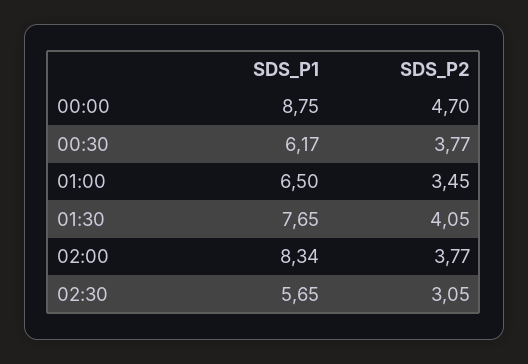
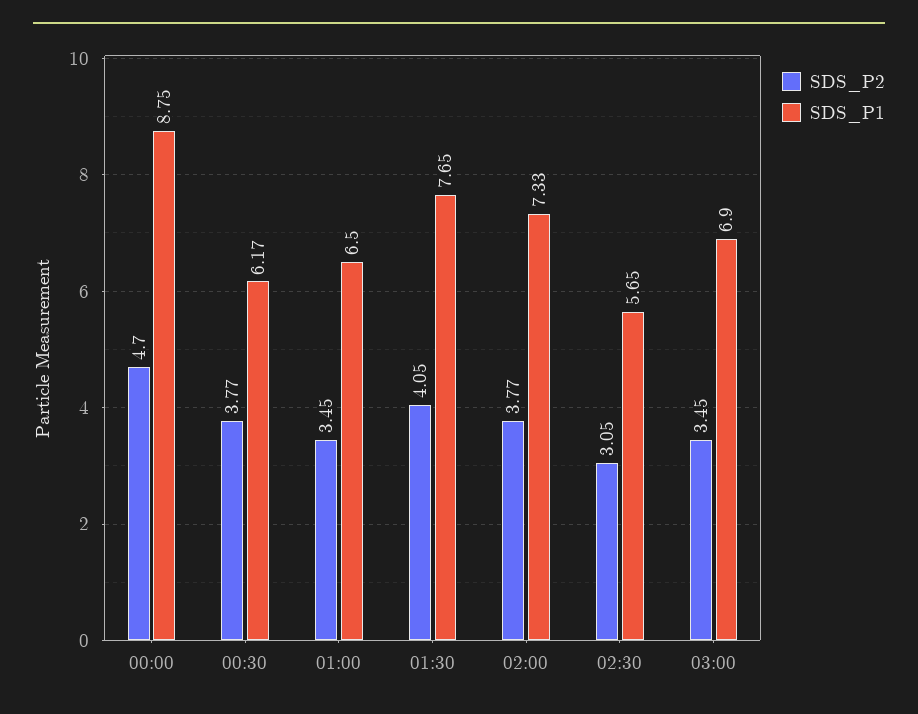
SDS_P1, 02:00: 8.34 -> 7.33
SDS_P2, 03:00: none -> 3.45
SDS_P1, 03:00: none -> 6.9

